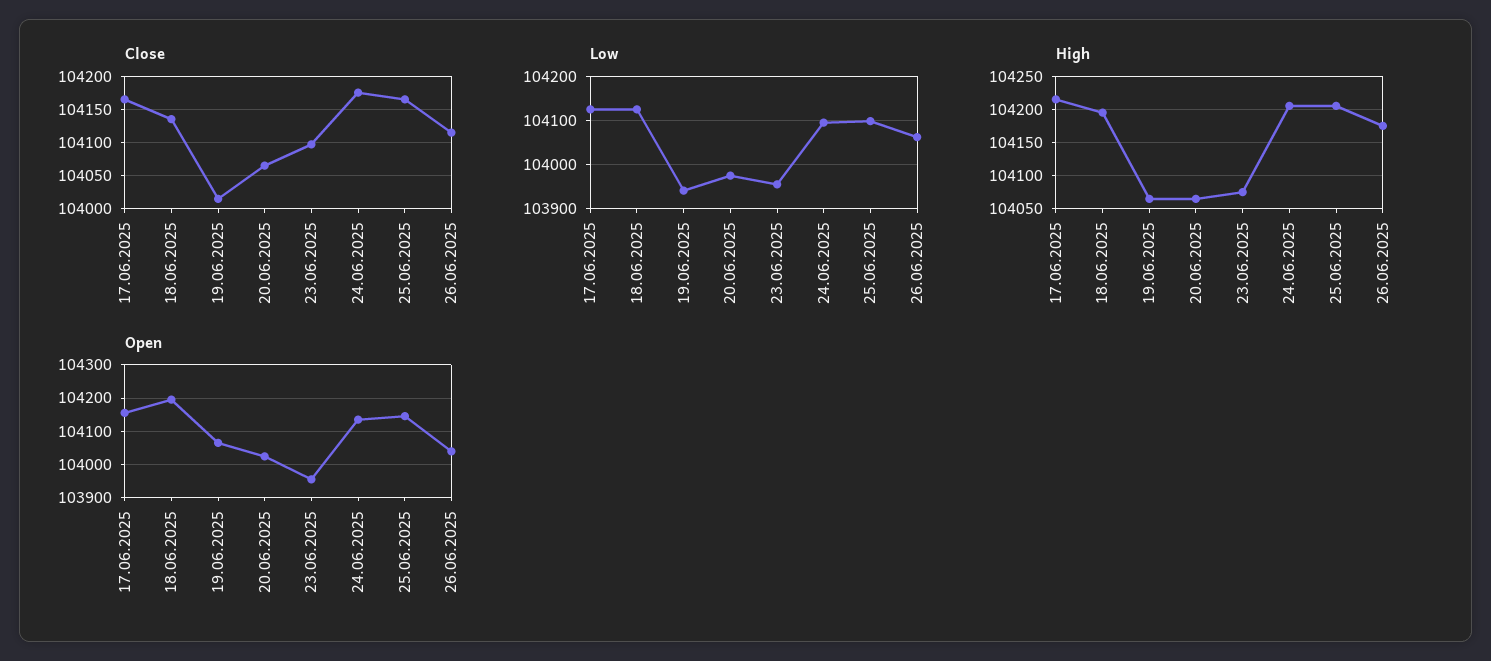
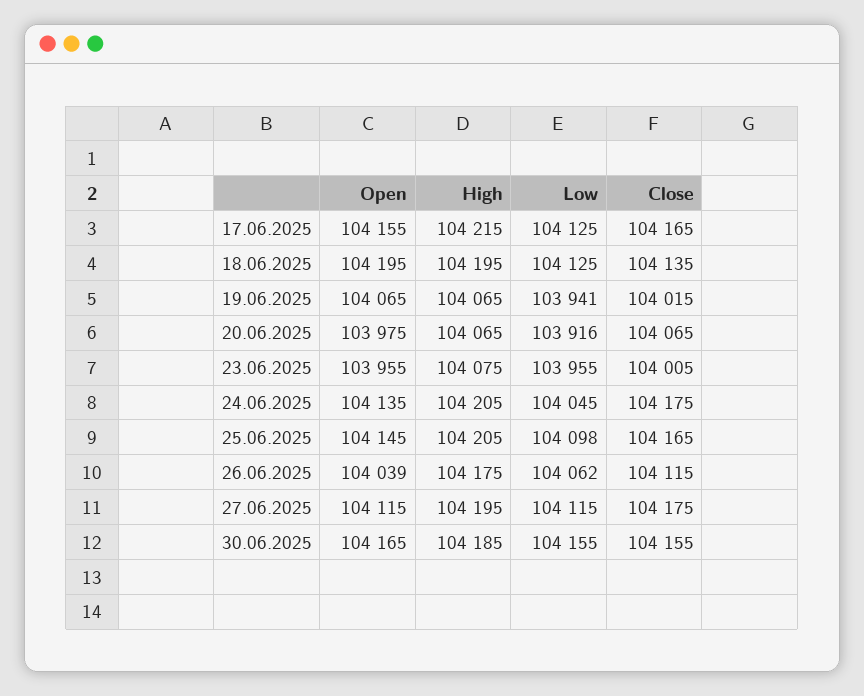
Close, 23.06.2025: 104100 -> 104005
Low, 20.06.2025: 103980 -> 103916
Low, 24.06.2025: 104100 -> 104045
Open, 20.06.2025: 104020 -> 103975
Open, 27.06.2025: none -> 104115
High, 27.06.2025: none -> 104195
Low, 27.06.2025: none -> 104115
Close, 27.06.2025: none -> 104175
Open, 30.06.2025: none -> 104165
High, 30.06.2025: none -> 104185
Low, 30.06.2025: none -> 104155
Close, 30.06.2025: none -> 104155

